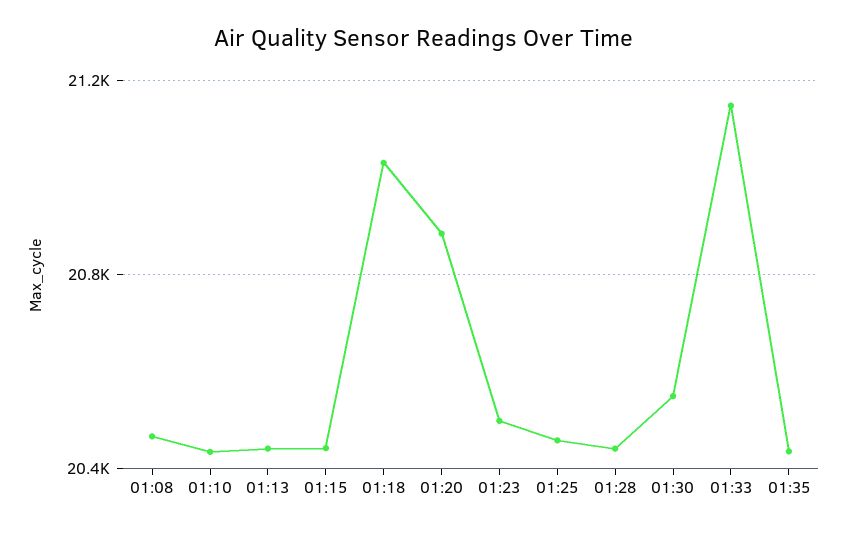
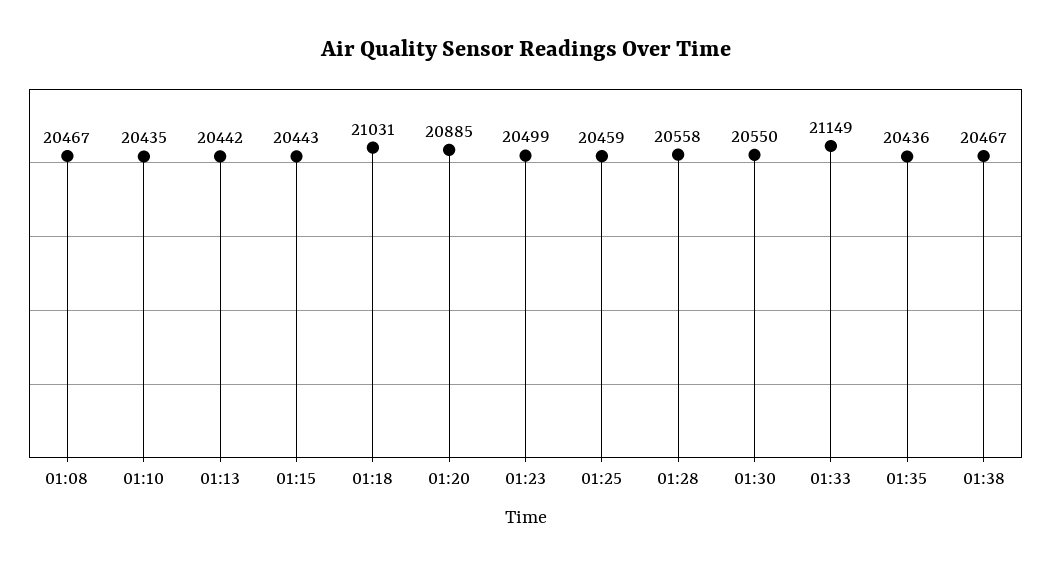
01:28: 20450 -> 20558
01:38: none -> 20467

